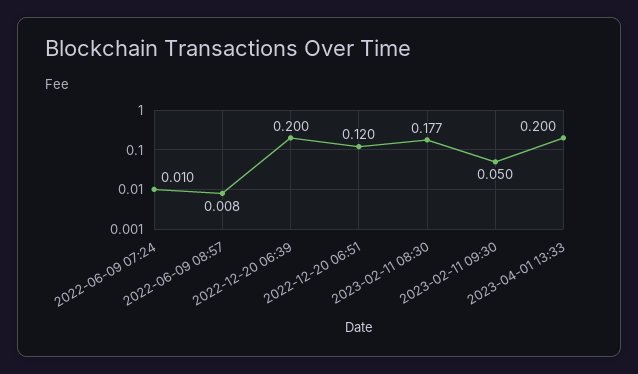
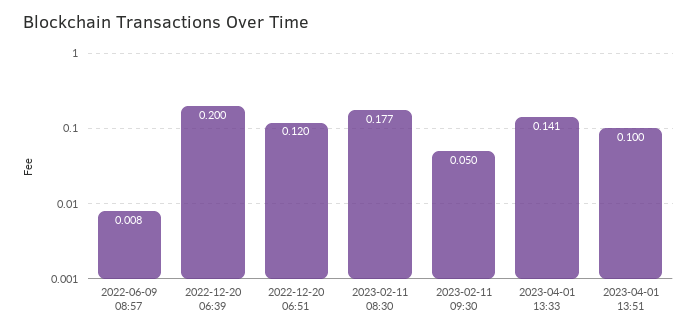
2022-06-09 07:24: 0.01 -> none
2023-04-01 13:33: 0.2 -> 0.141
2023-04-01 13:51: none -> 0.1

